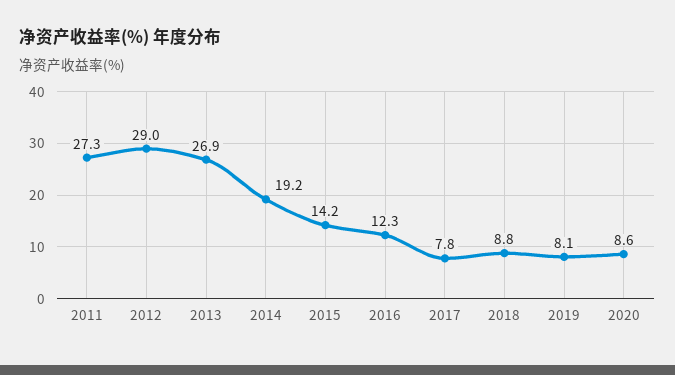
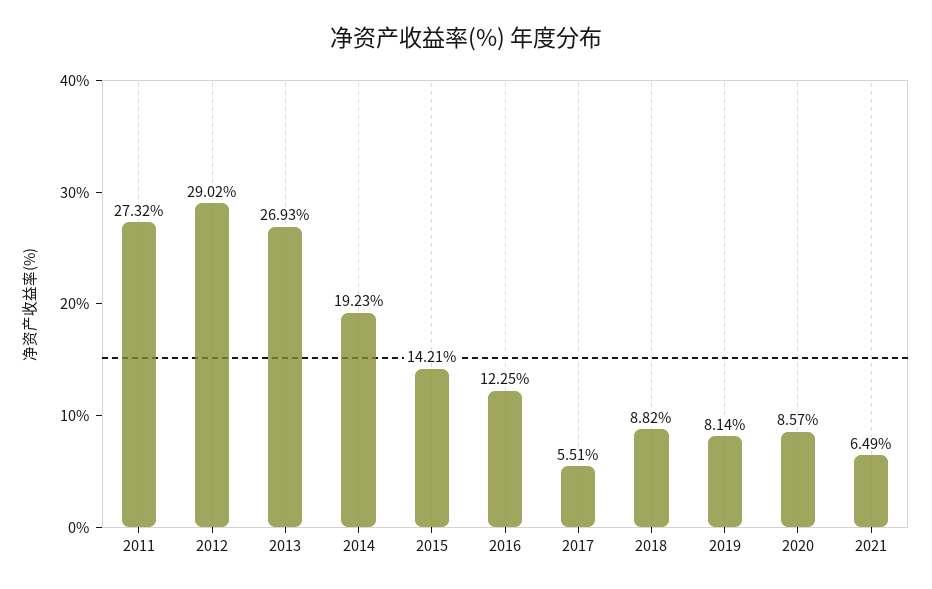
2017: 7.8 -> 5.51
2021: none -> 6.49

